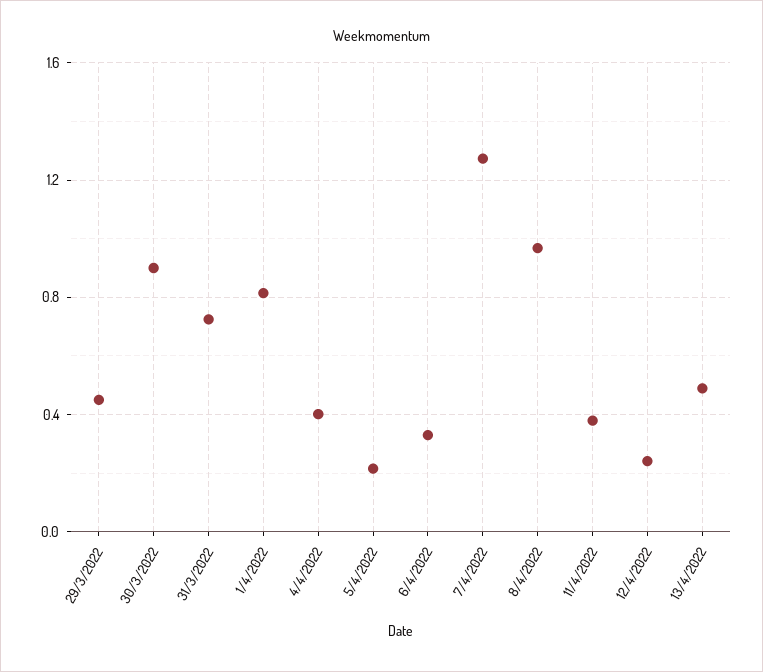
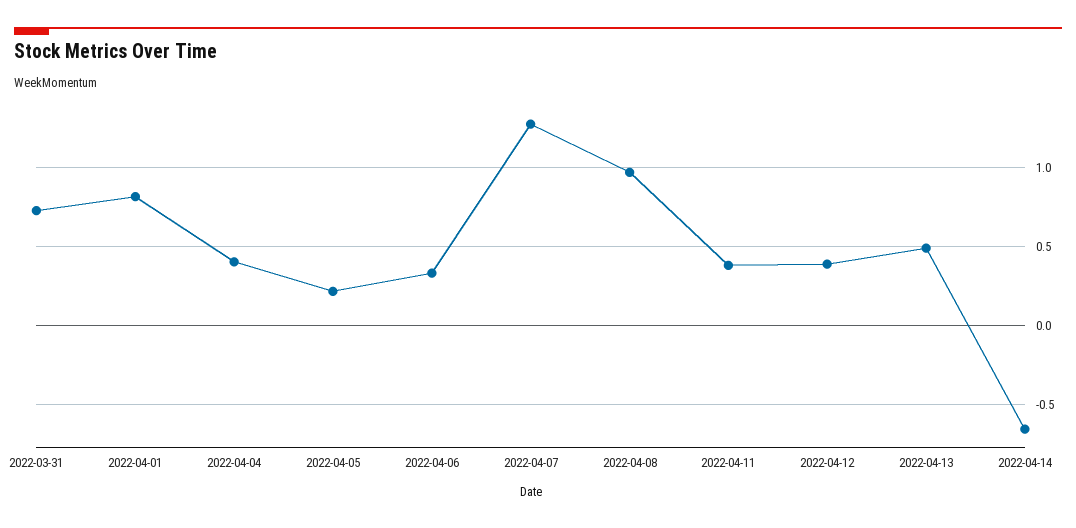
29/3/2022: 0.45 -> none
30/3/2022: 0.9 -> none
12/4/2022: 0.25 -> 0.4
2022-04-14: none -> -0.65

